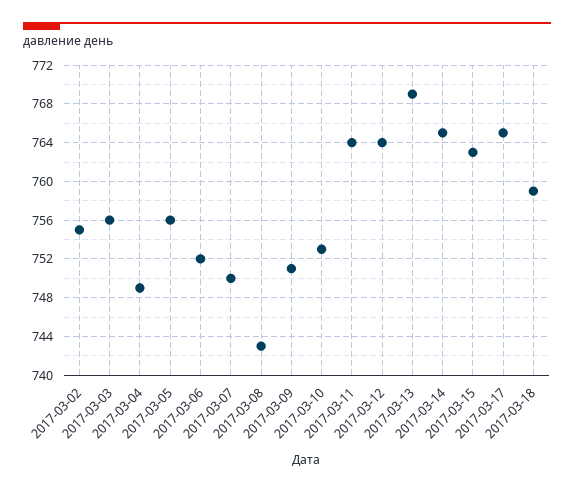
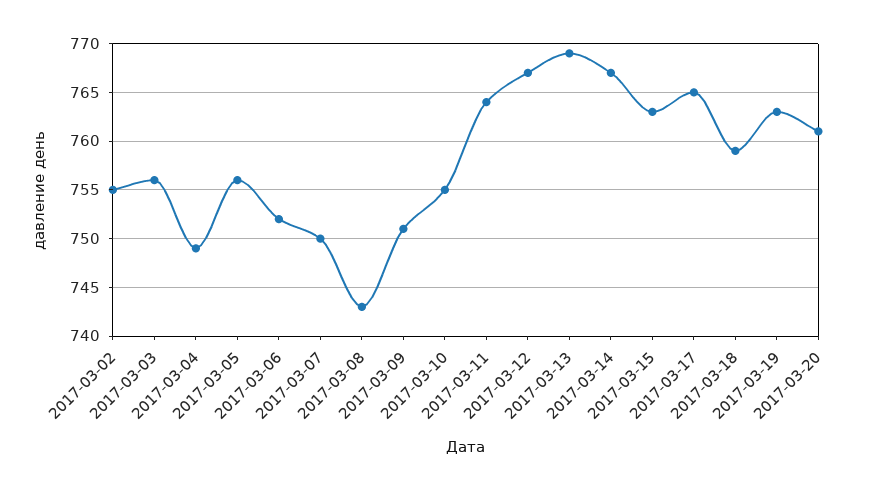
2017-03-10: 753 -> 755
2017-03-12: 764 -> 767
2017-03-14: 765 -> 767
2017-03-19: none -> 763
2017-03-20: none -> 761

